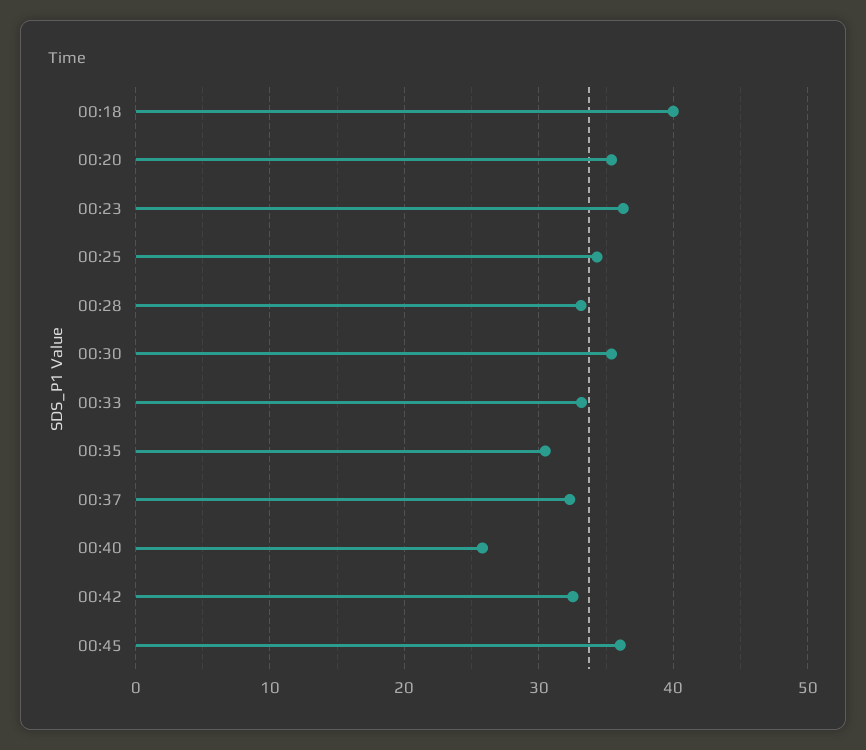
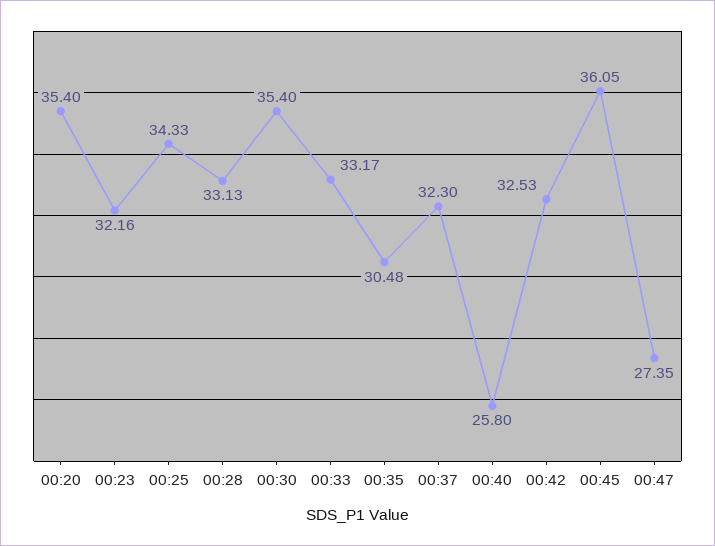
00:18: 40 -> none
00:23: 36 -> 32.16
00:47: none -> 27.35

